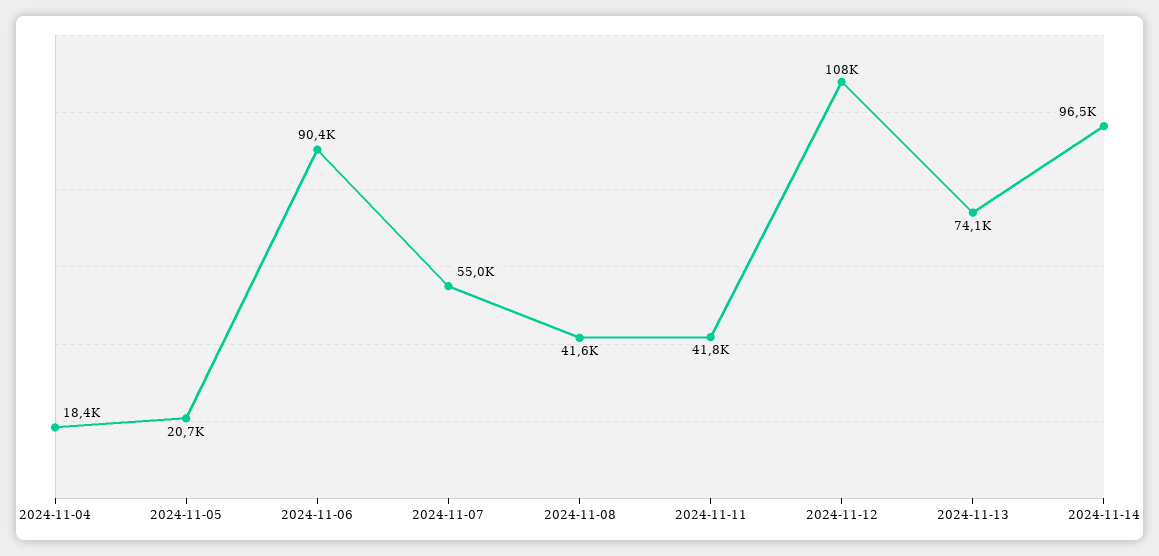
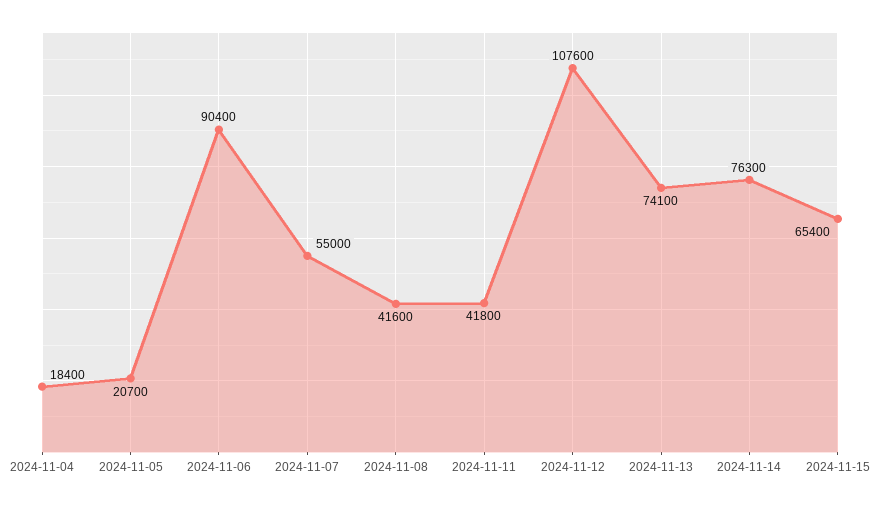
2024-11-14: 96500 -> 76300
2024-11-15: none -> 65400

